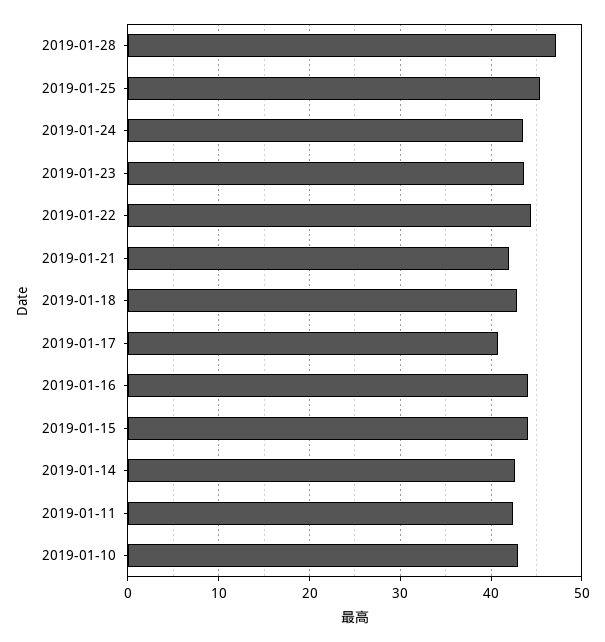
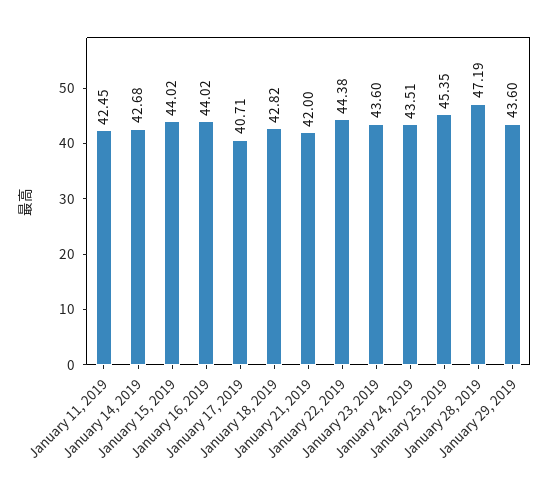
2019-01-10: 43 -> none
January 29, 2019: none -> 43.6

